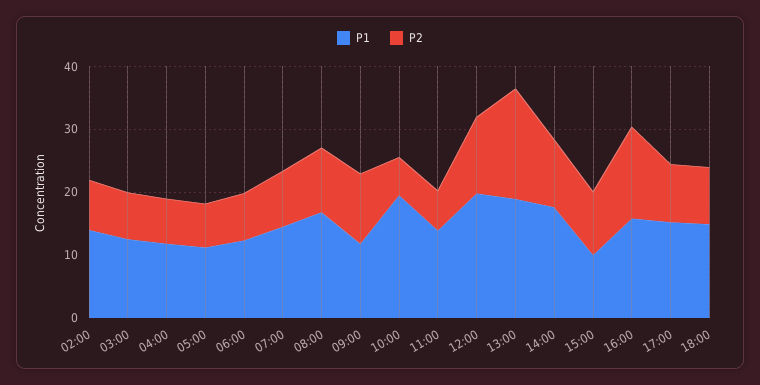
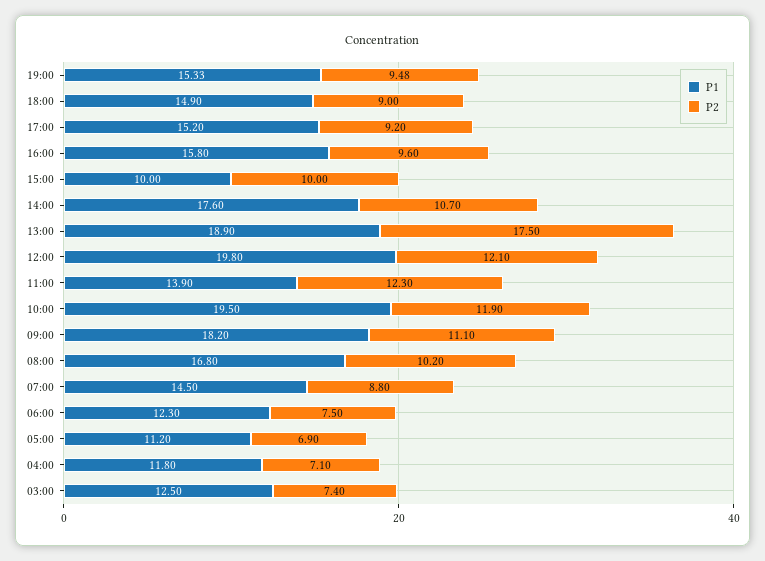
P1, 02:00: 14 -> none
P2, 02:00: 8 -> none
P1, 09:00: 12 -> 18.2
P2, 10:00: 6 -> 11.9
P2, 11:00: 6 -> 12.3
P2, 16:00: 14 -> 9.6
P1, 19:00: none -> 15.33
P2, 19:00: none -> 9.48

